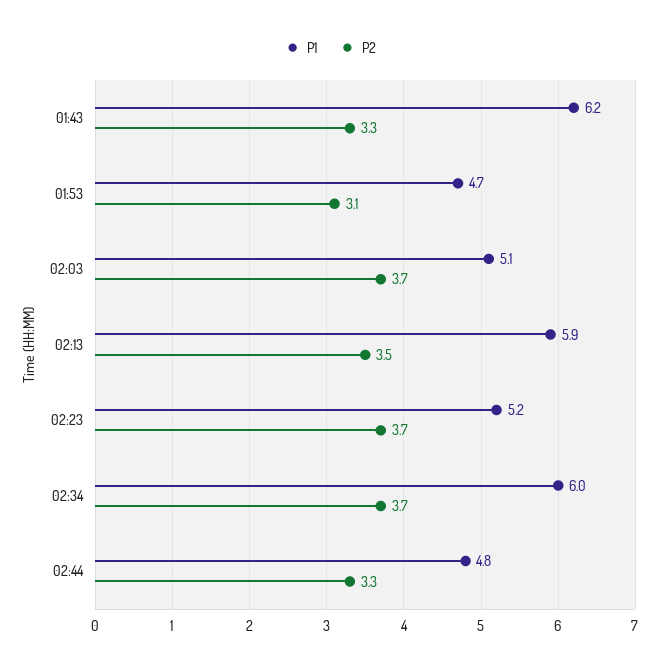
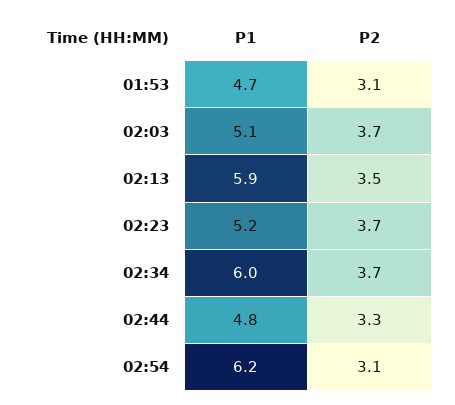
P1, 01:43: 6.2 -> none
P2, 01:43: 3.3 -> none
P1, 02:54: none -> 6.2
P2, 02:54: none -> 3.1

